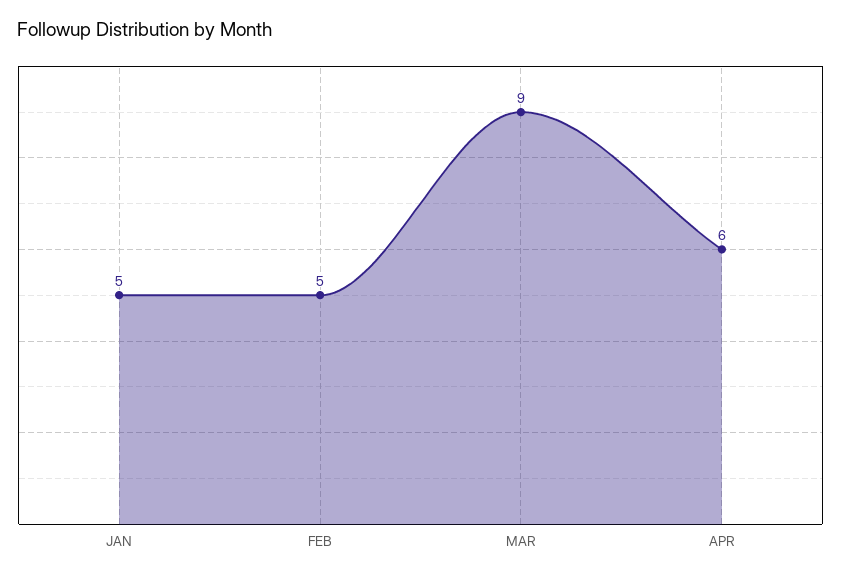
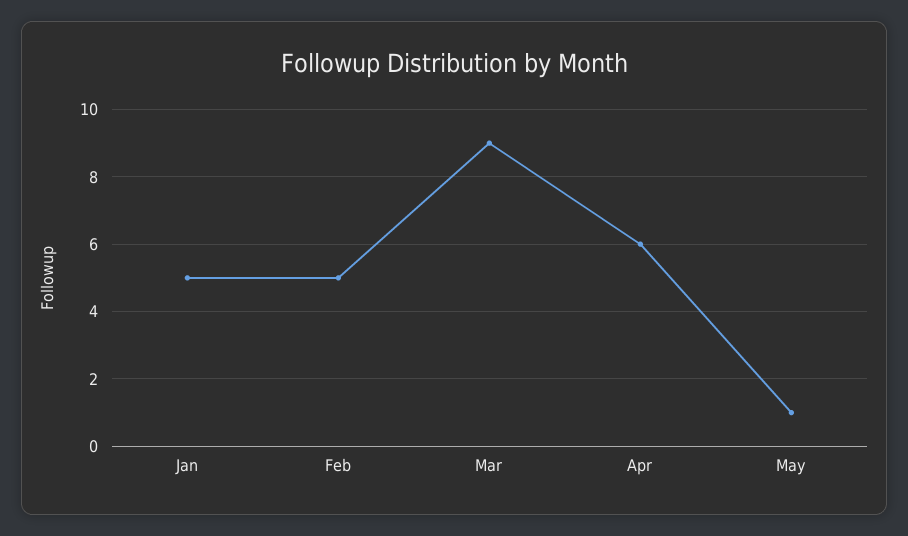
May: none -> 1

